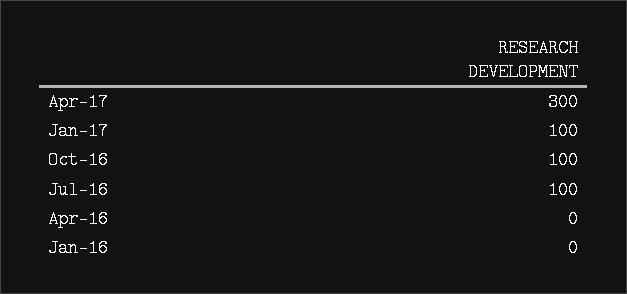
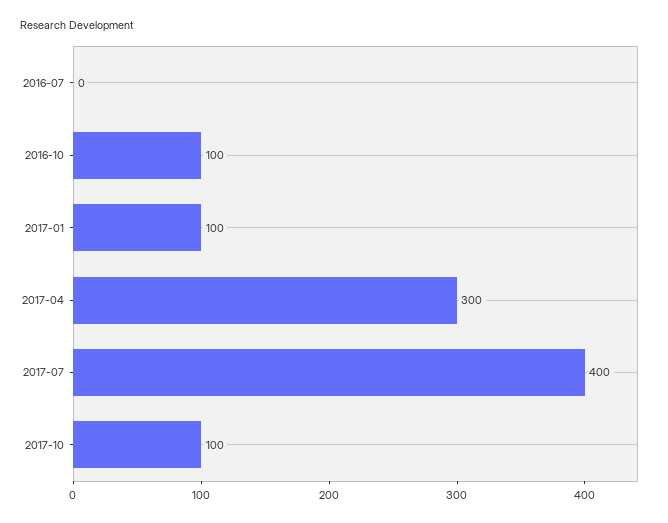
Jul-16: 100 -> 0
Apr-16: 0 -> none
Jan-16: 0 -> none
2017-07: none -> 400
2017-10: none -> 100

